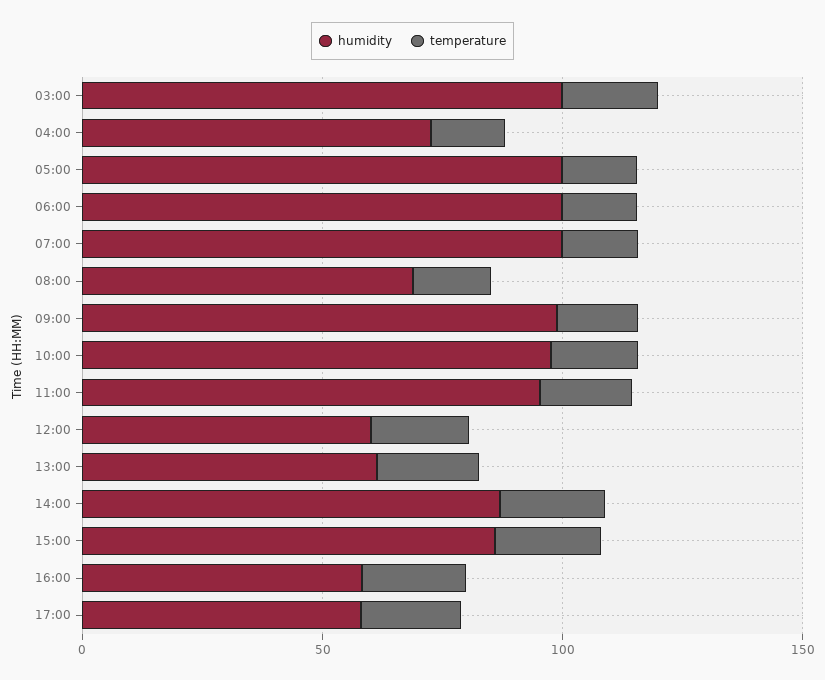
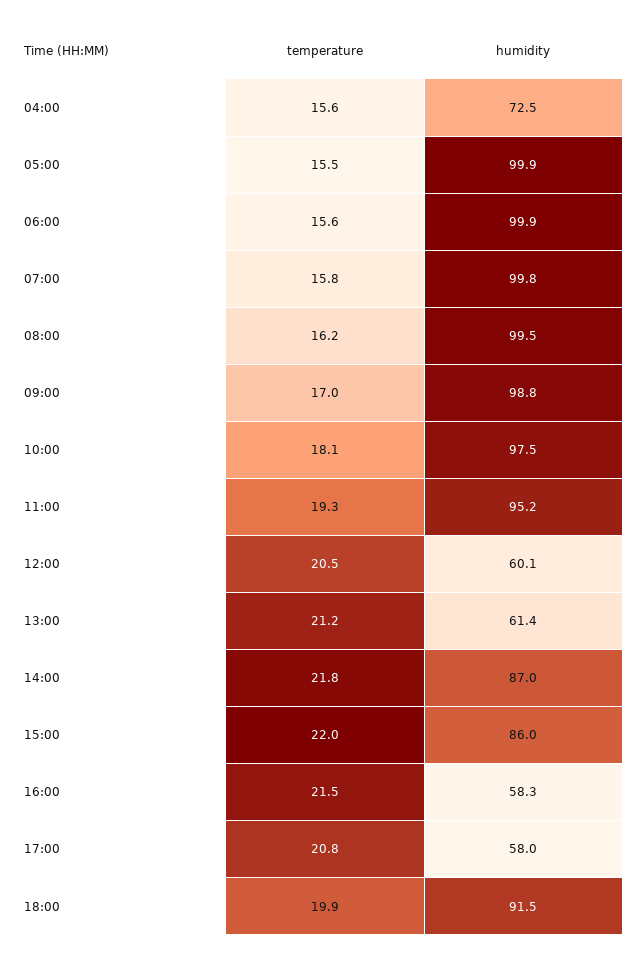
humidity, 03:00: 100 -> none
temperature, 03:00: 20 -> none
humidity, 08:00: 70 -> 99.5
temperature, 18:00: none -> 19.9
humidity, 18:00: none -> 91.5

